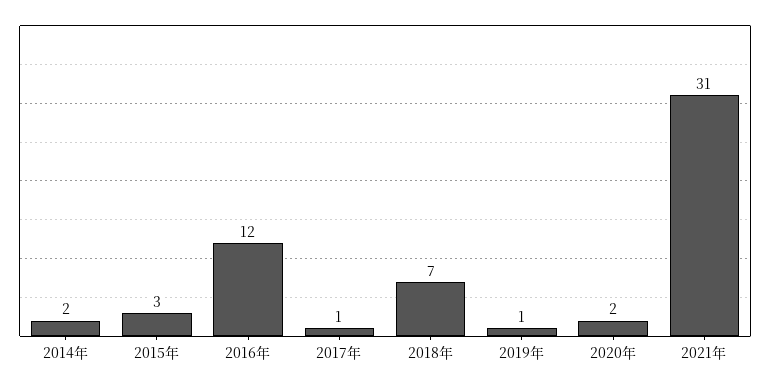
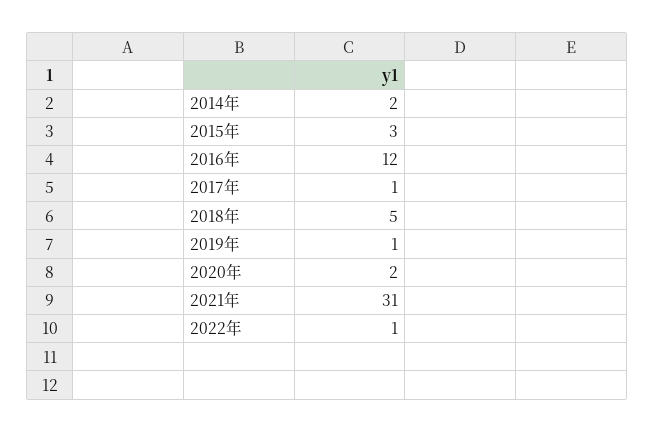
2018年: 7 -> 5
2022年: none -> 1

